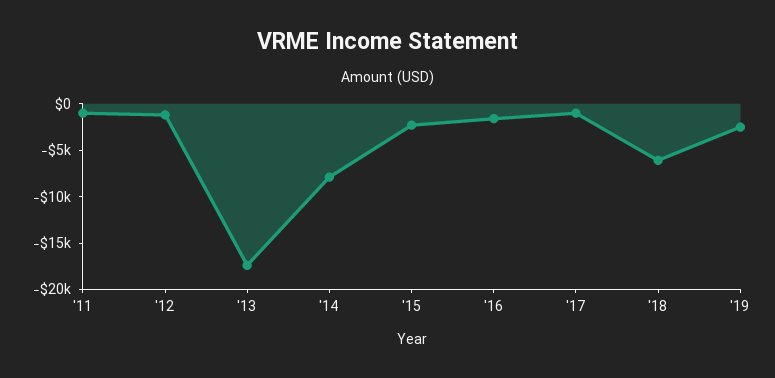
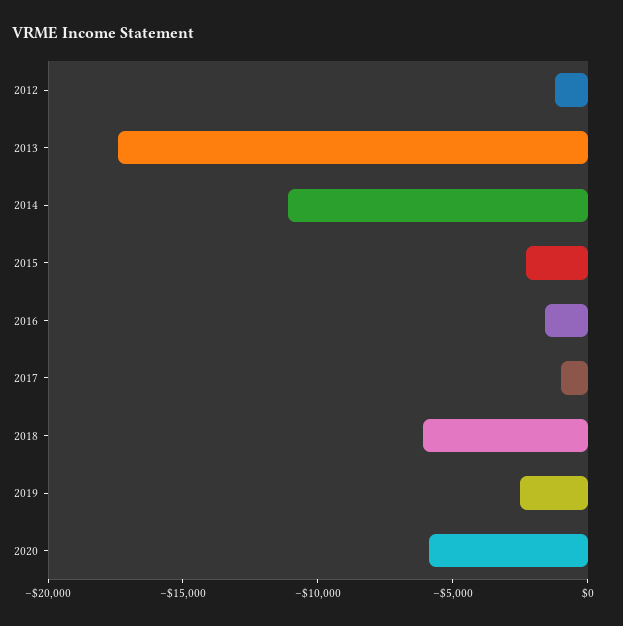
'11: -1000 -> none
'14: -8000 -> -11000
2020: none -> -6000

